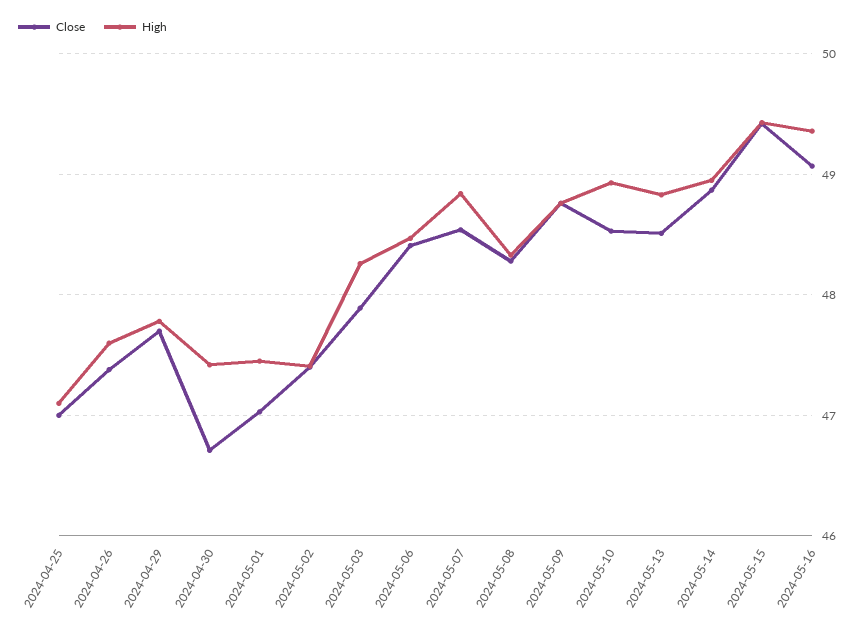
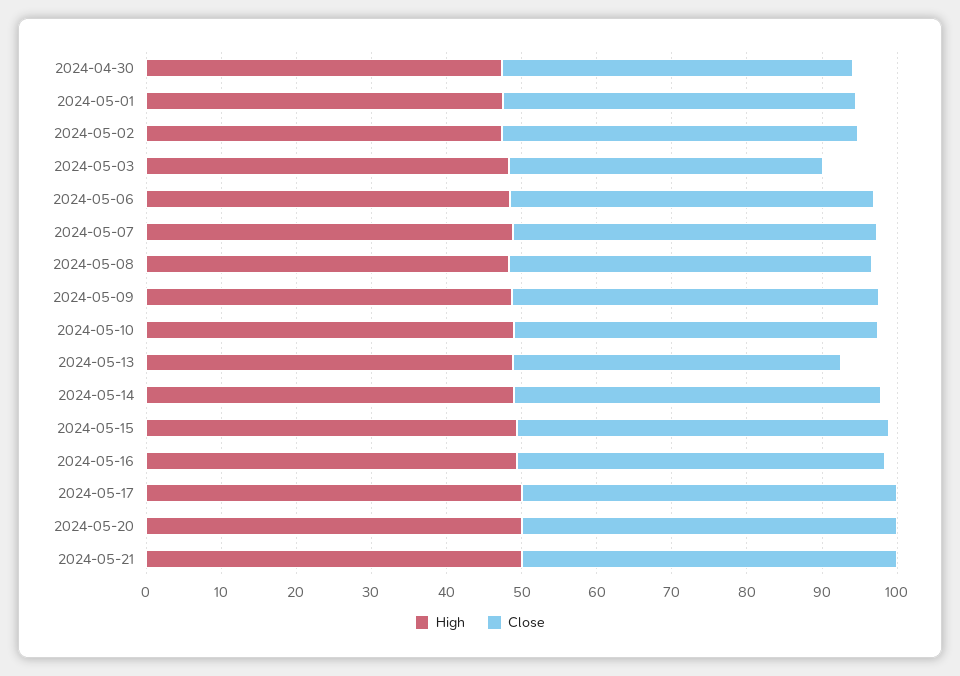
Close, 2024-04-25: 47 -> none
High, 2024-04-25: 47.1 -> none
Close, 2024-04-26: 47.4 -> none
High, 2024-04-26: 47.6 -> none
Close, 2024-04-29: 47.7 -> none
High, 2024-04-29: 47.8 -> none
Close, 2024-05-03: 47.9 -> 42
Close, 2024-05-13: 48.5 -> 44
High, 2024-05-17: none -> 50
Close, 2024-05-17: none -> 50
High, 2024-05-20: none -> 50
Close, 2024-05-20: none -> 50
High, 2024-05-21: none -> 50
Close, 2024-05-21: none -> 50

